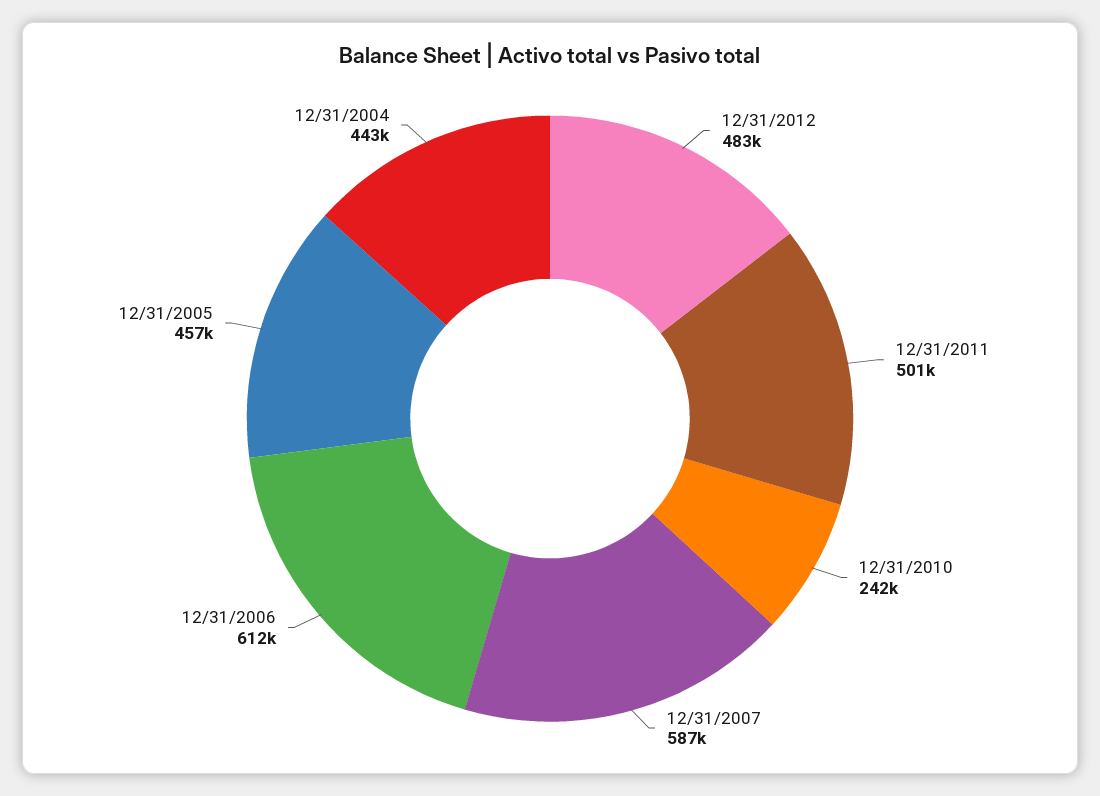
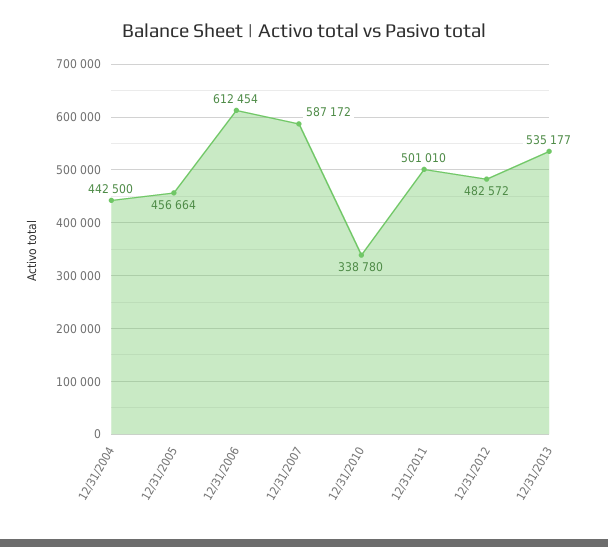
12/31/2010: 242000 -> 338780
12/31/2013: none -> 535177

